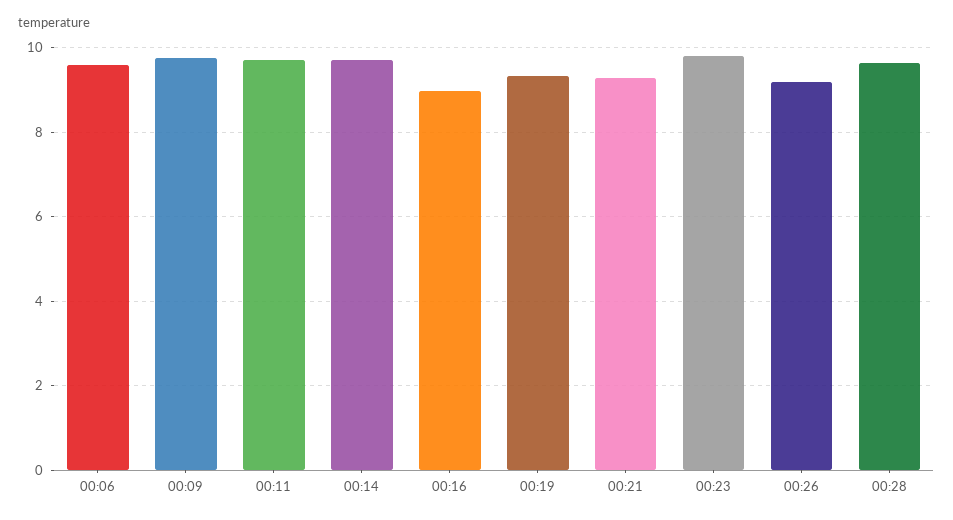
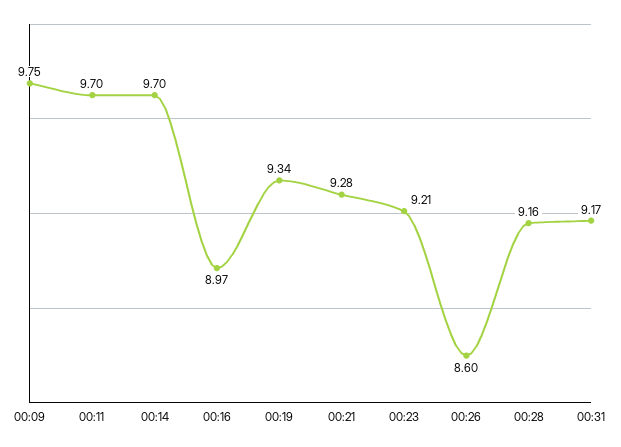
00:06: 9.6 -> none
00:23: 9.8 -> 9.21
00:26: 9.2 -> 8.6
00:28: 9.6 -> 9.16
00:31: none -> 9.17

